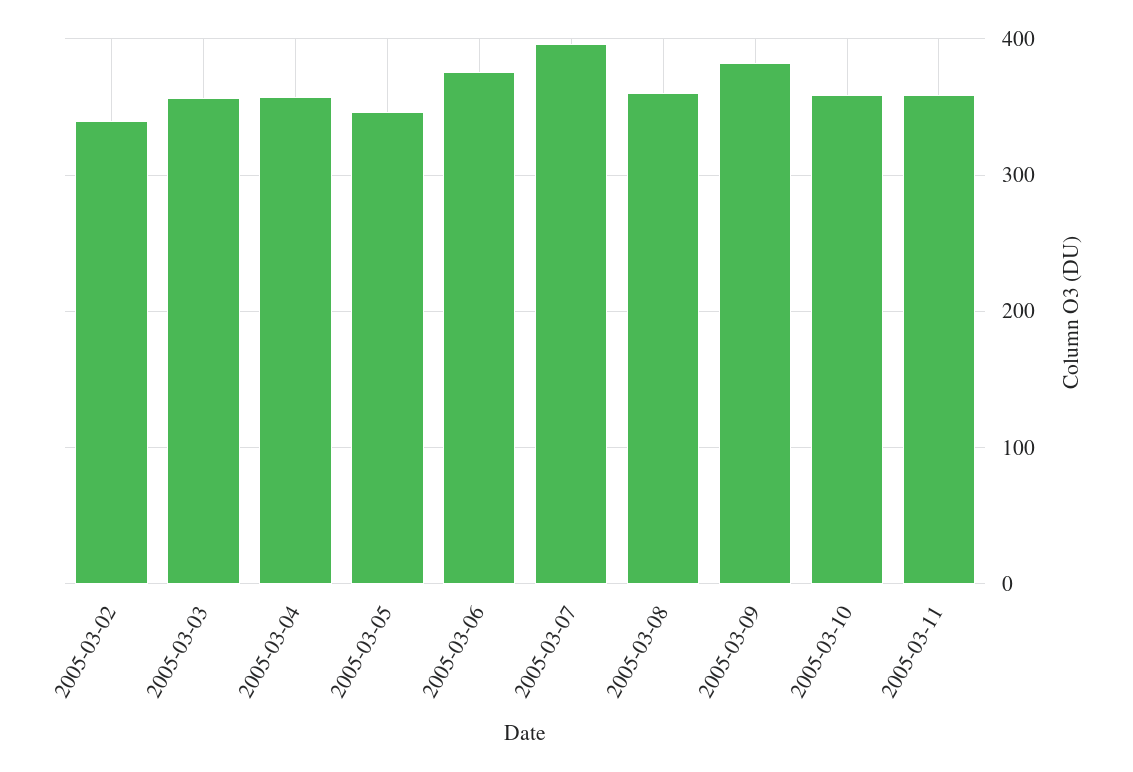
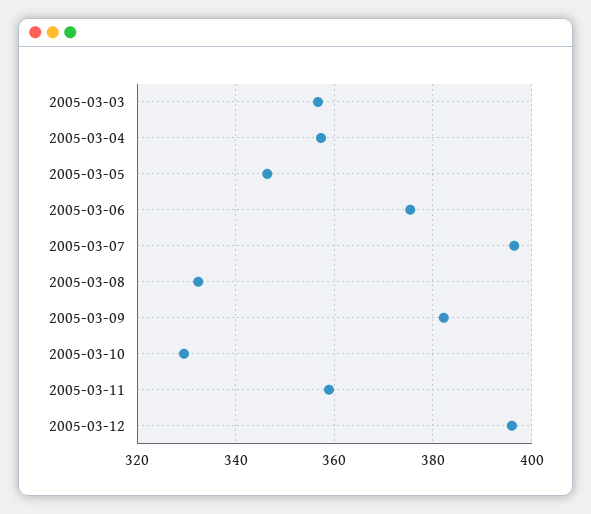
2005-03-02: 340 -> none
2005-03-08: 360 -> 332
2005-03-10: 360 -> 330
2005-03-12: none -> 396

